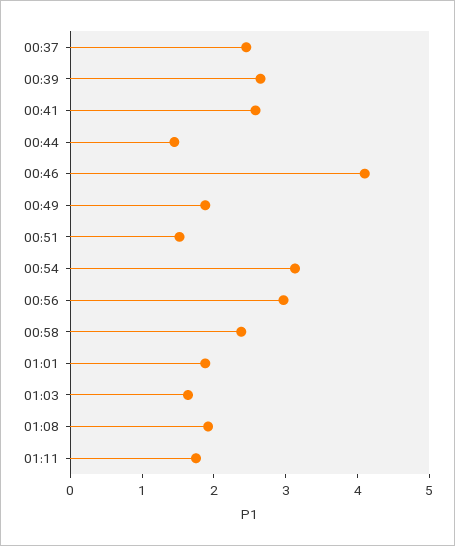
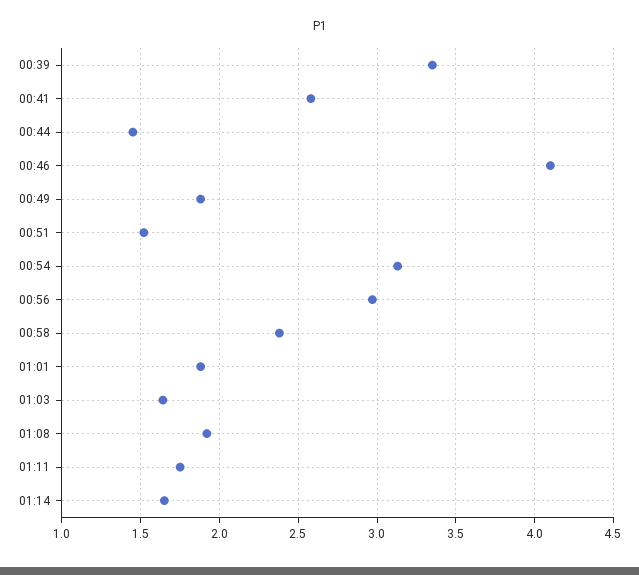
00:37: 2.4 -> none
00:39: 2.6 -> 3.35
01:14: none -> 1.65

